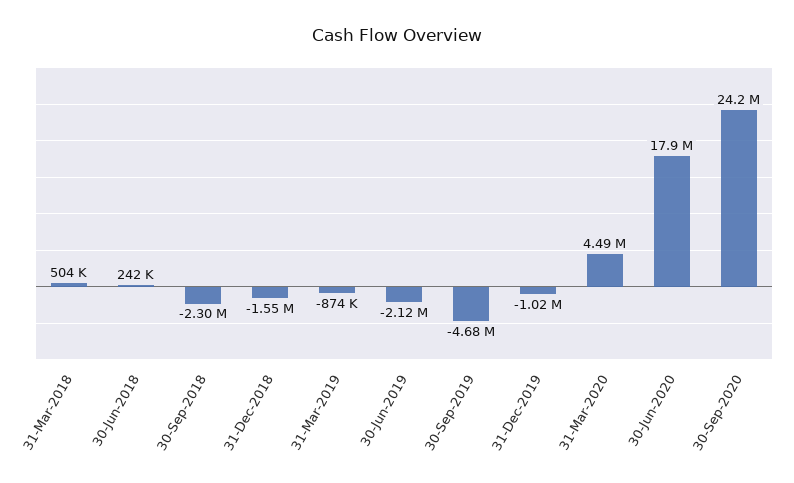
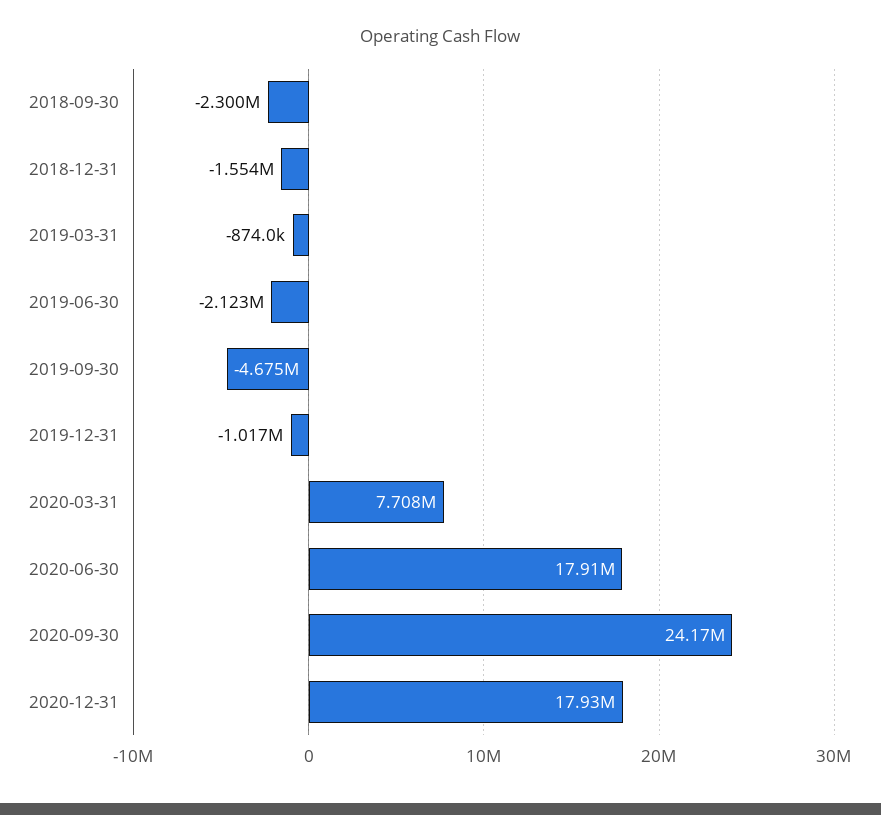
31-Mar-2018: 504000 -> none
30-Jun-2018: 242000 -> none
31-Mar-2020: 4490000 -> 7708000
2020-12-31: none -> 17930000

